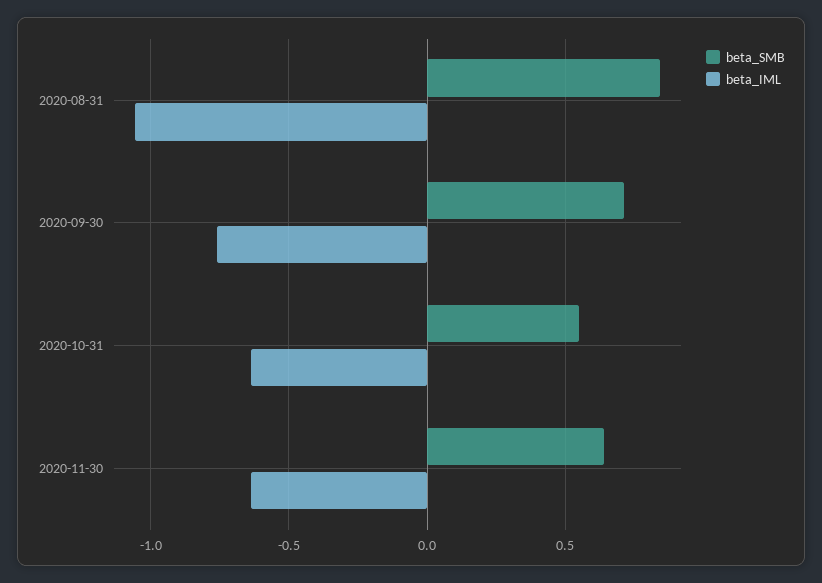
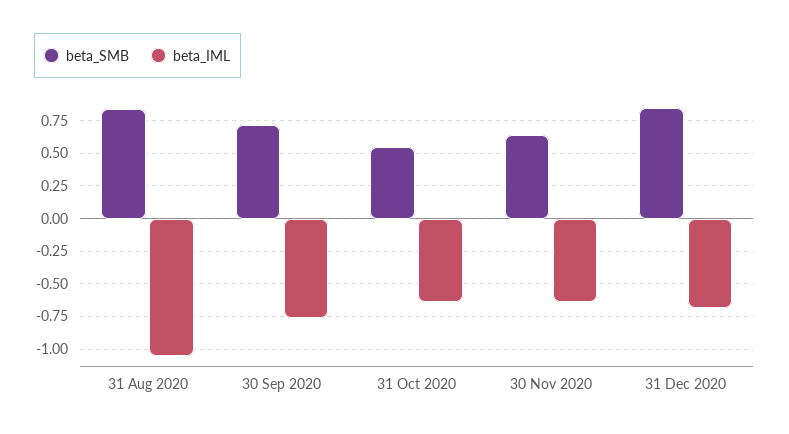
beta_SMB, 31 Dec 2020: none -> 0.85
beta_IML, 31 Dec 2020: none -> -0.7

